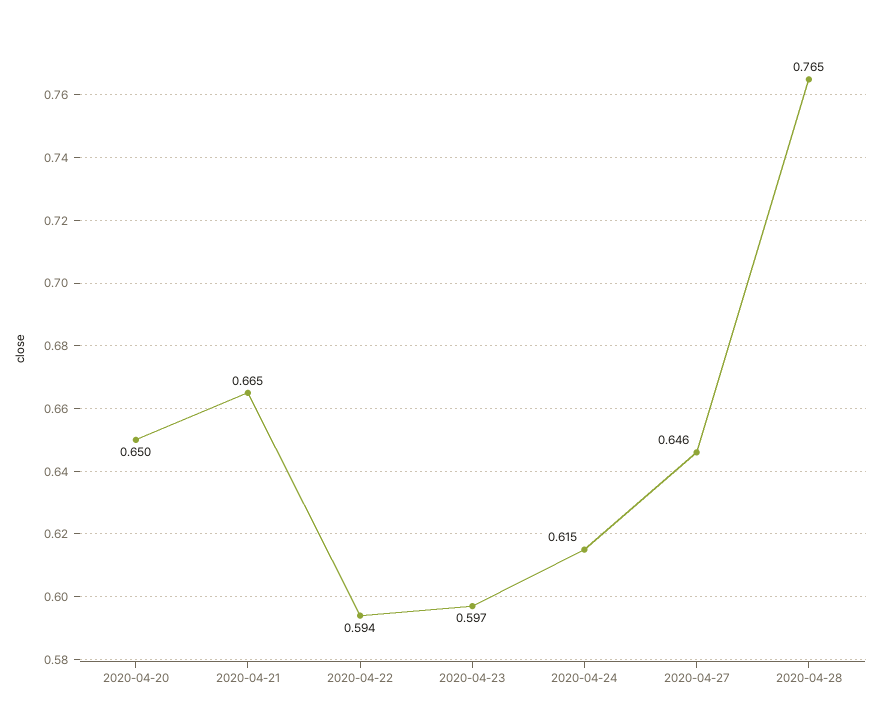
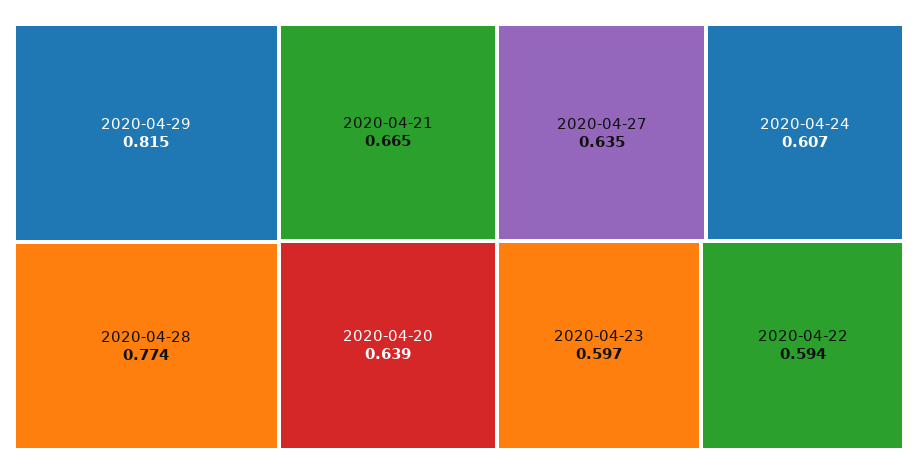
2020-04-20: 0.65 -> 0.639
2020-04-24: 0.615 -> 0.607
2020-04-27: 0.646 -> 0.635
2020-04-28: 0.765 -> 0.774
2020-04-29: none -> 0.815

